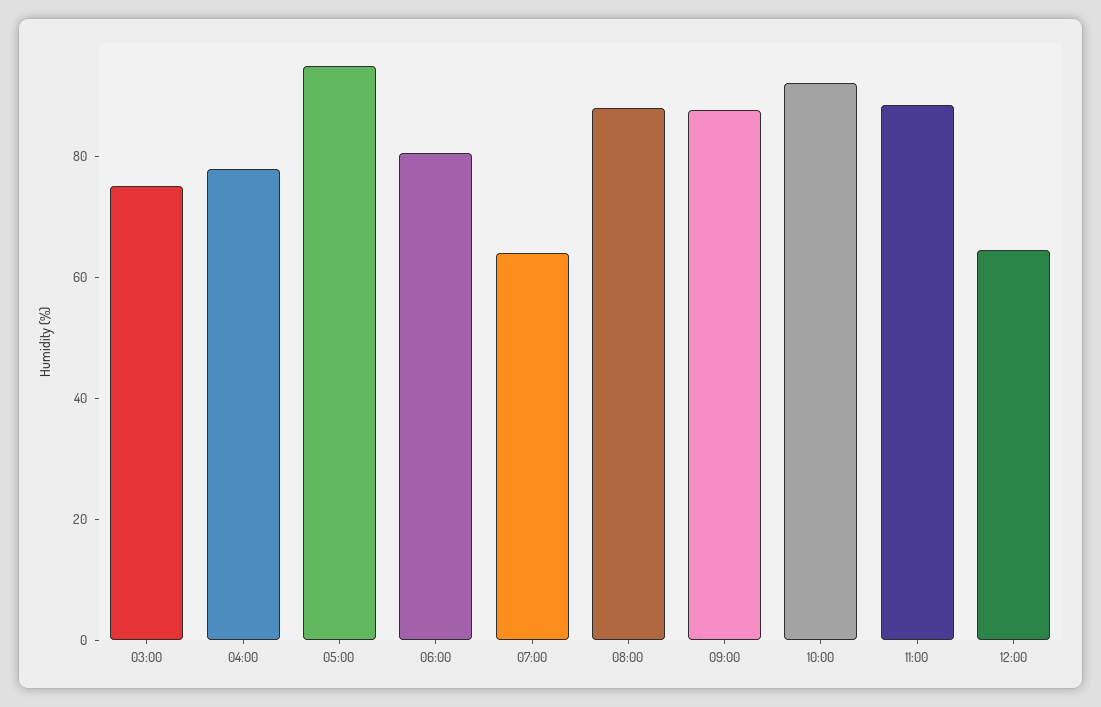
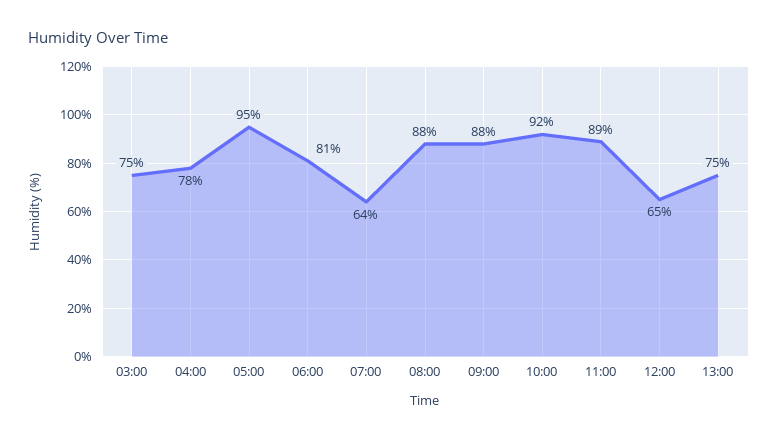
13:00: none -> 75

